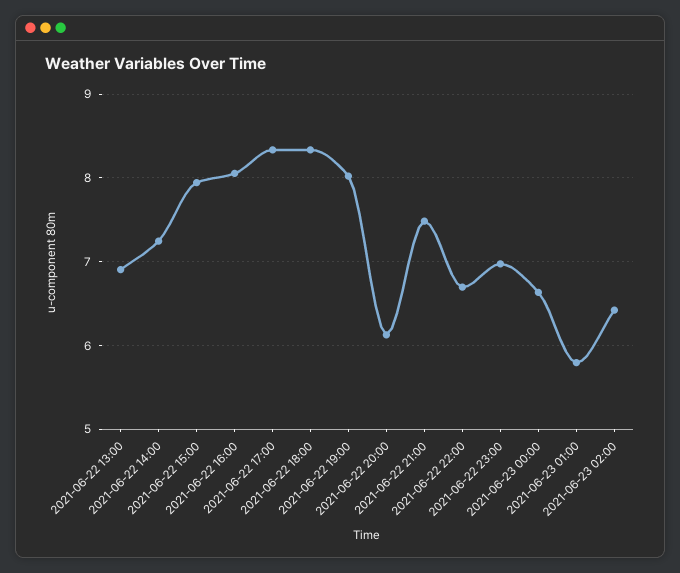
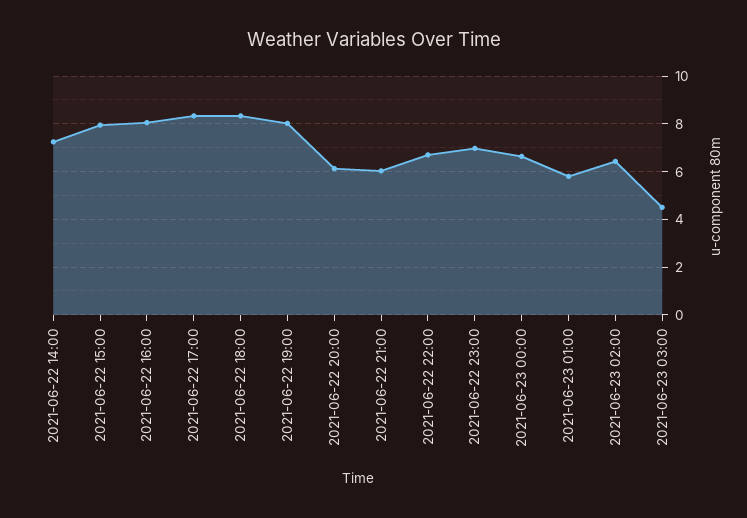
2021-06-22 13:00: 6.9 -> none
2021-06-22 21:00: 7.5 -> 6
2021-06-23 03:00: none -> 4.5

